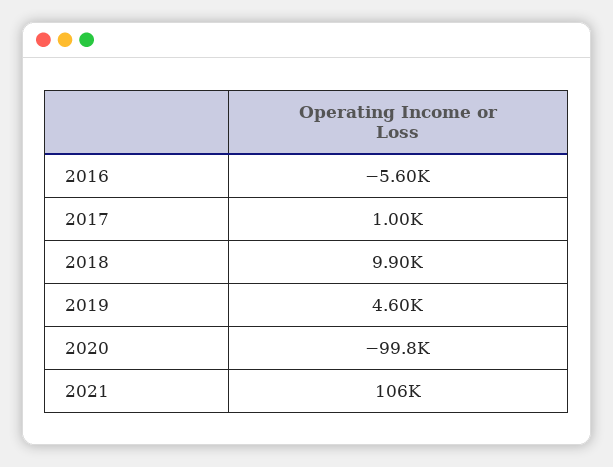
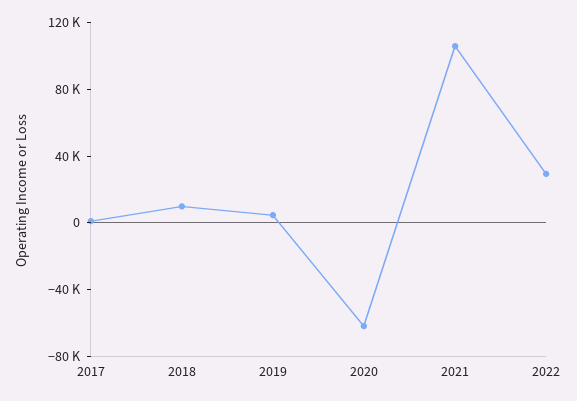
2016: -5600 -> none
2020: -99800 -> -60000
2022: none -> 30000

